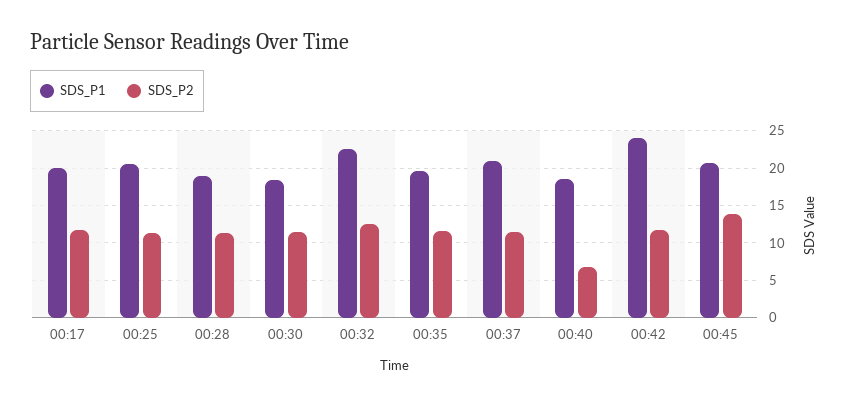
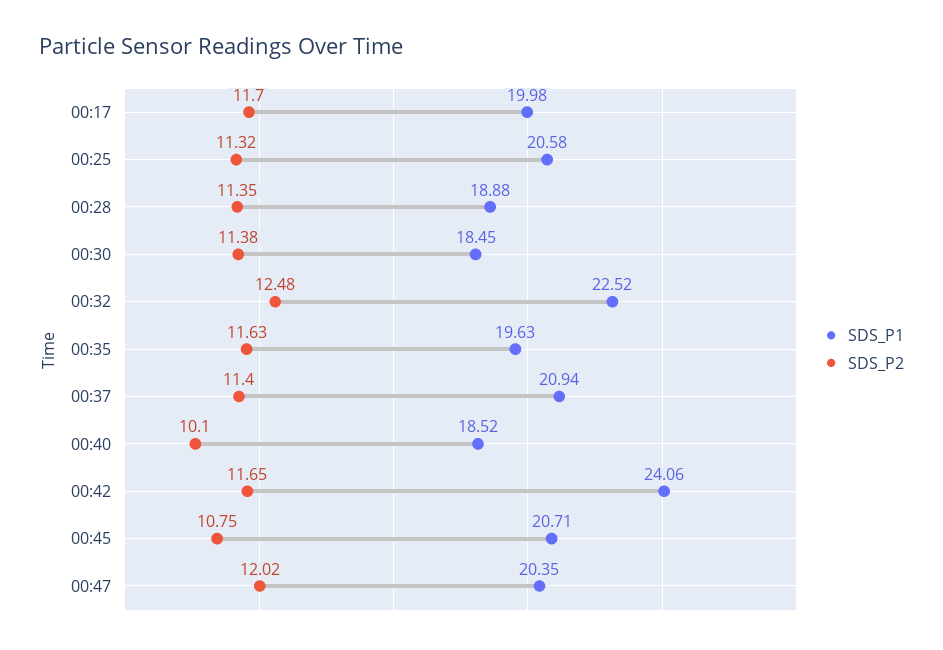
SDS_P2, 00:40: 7 -> 10.1
SDS_P2, 00:45: 14 -> 10.75
SDS_P1, 00:47: none -> 20.35
SDS_P2, 00:47: none -> 12.02

